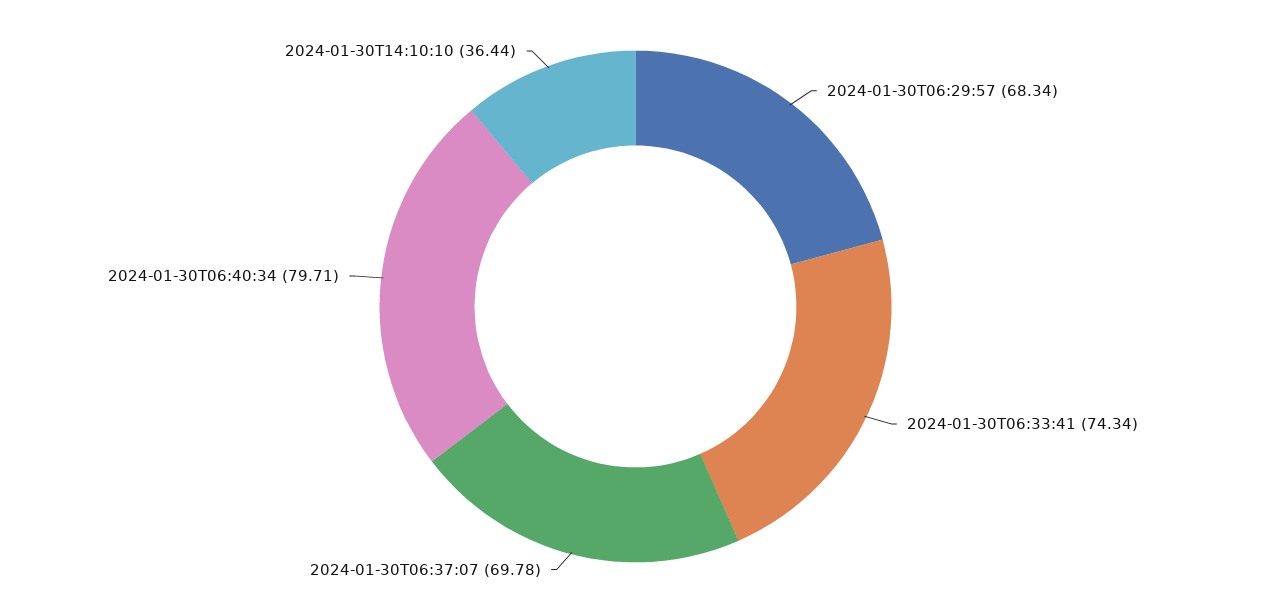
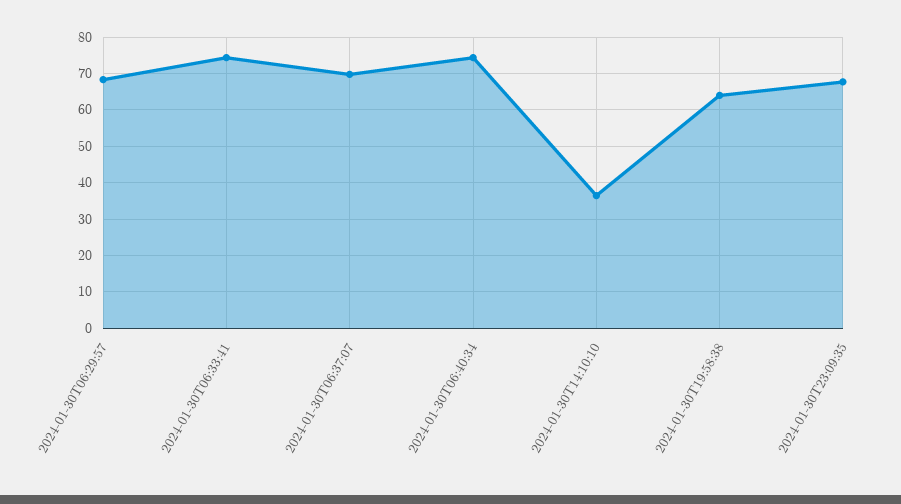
2024-01-30T06:40:34: 79.71 -> 74
2024-01-30T19:58:38: none -> 64
2024-01-30T23:09:35: none -> 68

